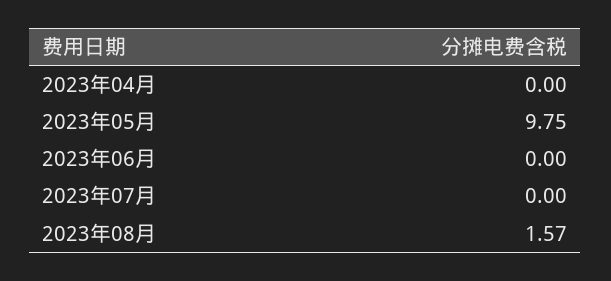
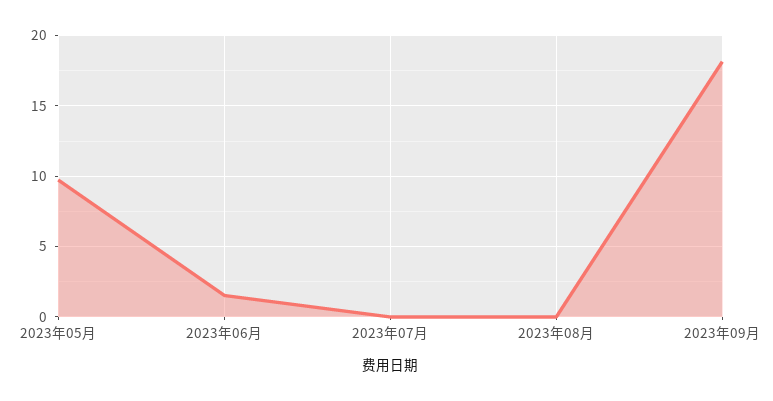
2023年04月: 0 -> none
2023年06月: 0 -> 1.5
2023年08月: 1.57 -> 0
2023年09月: none -> 18

